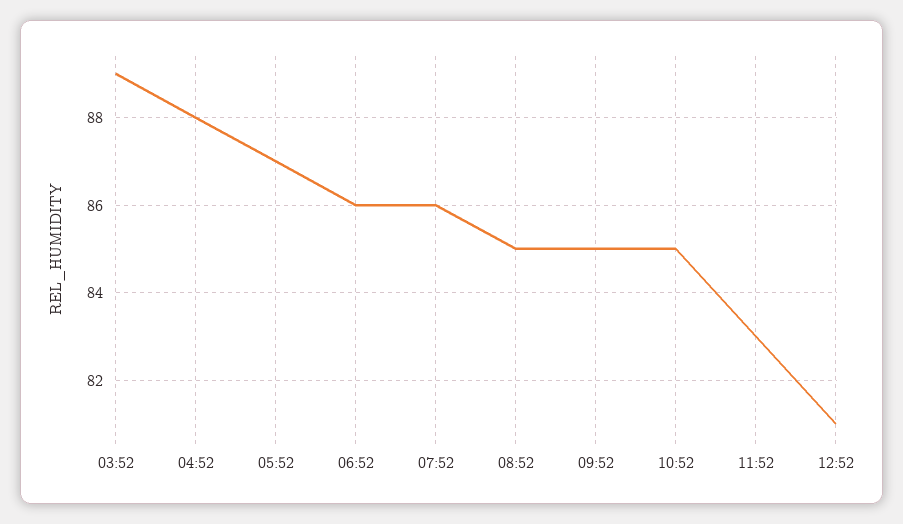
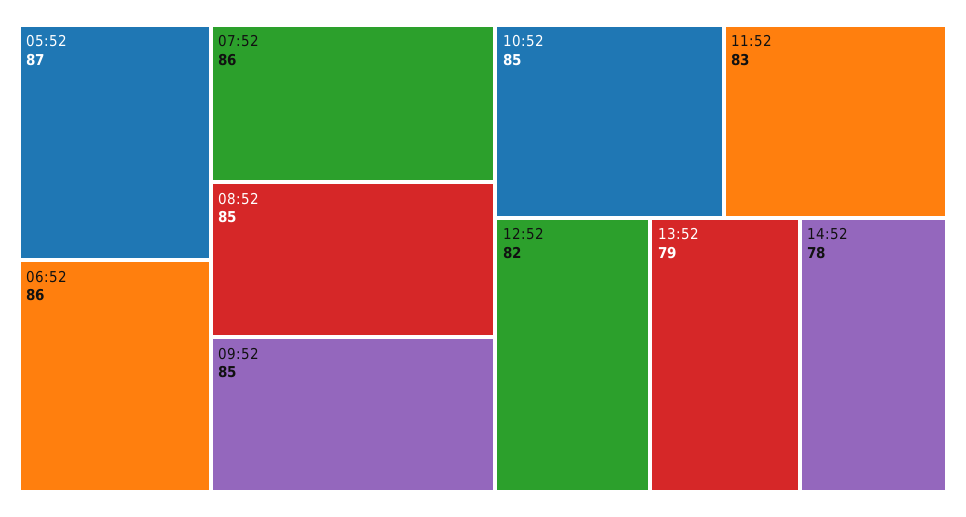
03:52: 89 -> none
04:52: 88 -> none
12:52: 81 -> 82
13:52: none -> 79
14:52: none -> 78

